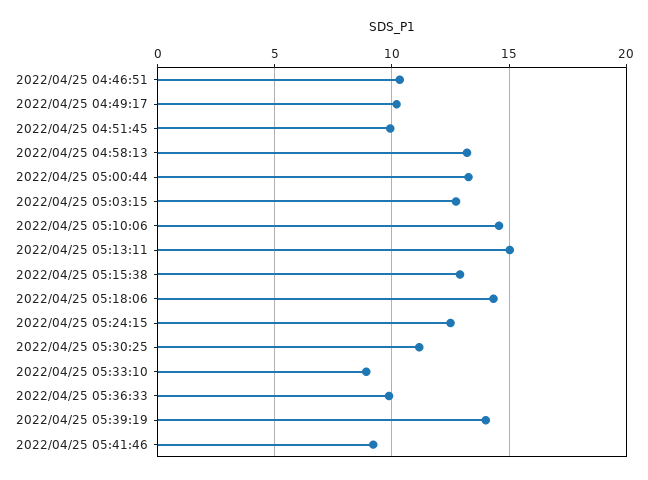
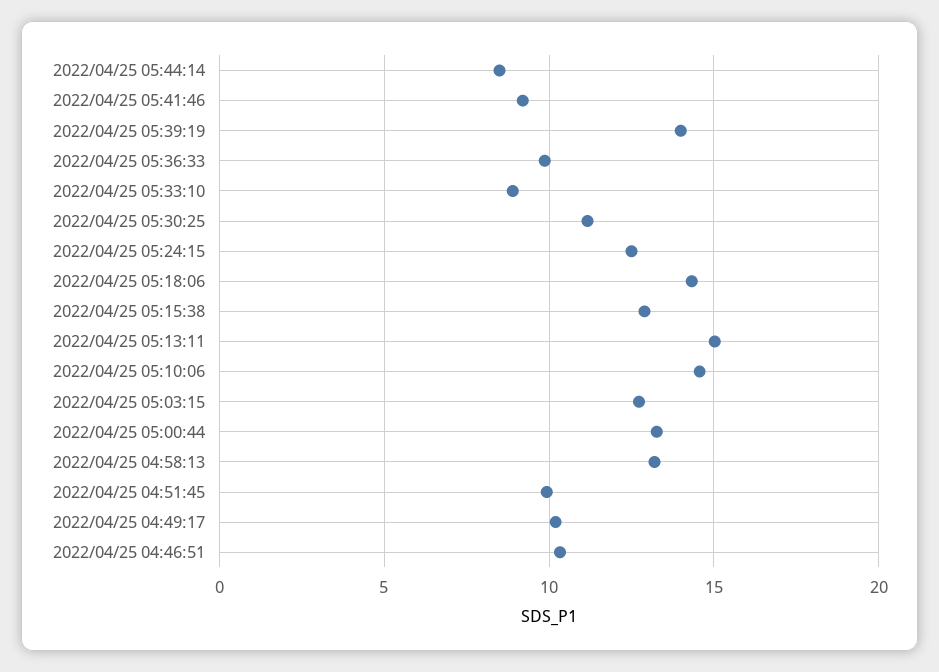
2022/04/25 05:44:14: none -> 8.5

